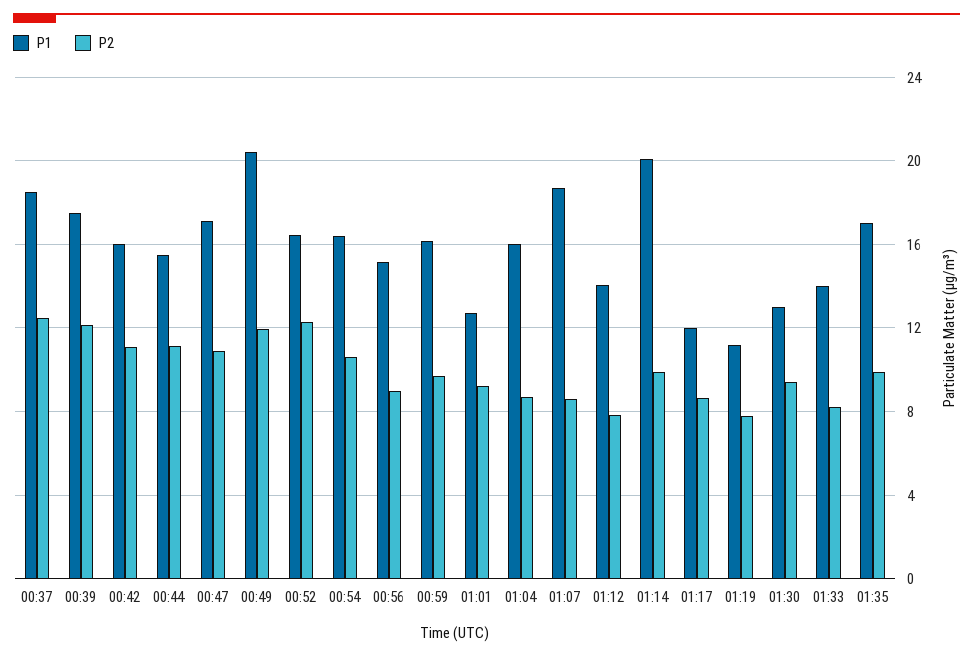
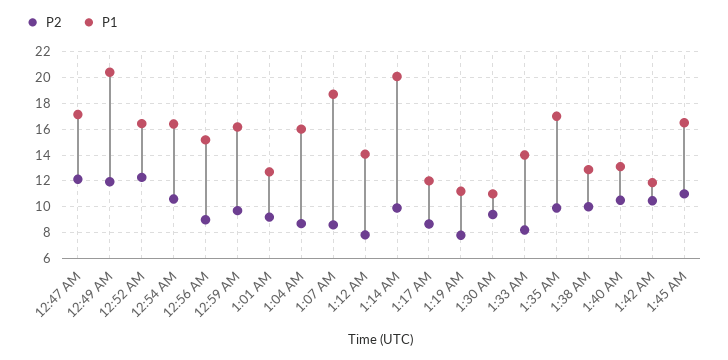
P1, 00:37: 18.5 -> none
P2, 00:37: 12.5 -> none
P1, 00:39: 17.5 -> none
P2, 00:39: 12 -> none
P1, 00:42: 16 -> none
P2, 00:42: 11 -> none
P1, 00:44: 15.5 -> none
P2, 00:44: 11 -> none
P2, 00:47: 11 -> 12
P1, 01:30: 13 -> 11
P2, 1:38 AM: none -> 10
P1, 1:38 AM: none -> 13
P2, 1:40 AM: none -> 10.5
P1, 1:40 AM: none -> 13
P2, 1:42 AM: none -> 10.5
P1, 1:42 AM: none -> 12
P2, 1:45 AM: none -> 11
P1, 1:45 AM: none -> 16.5

